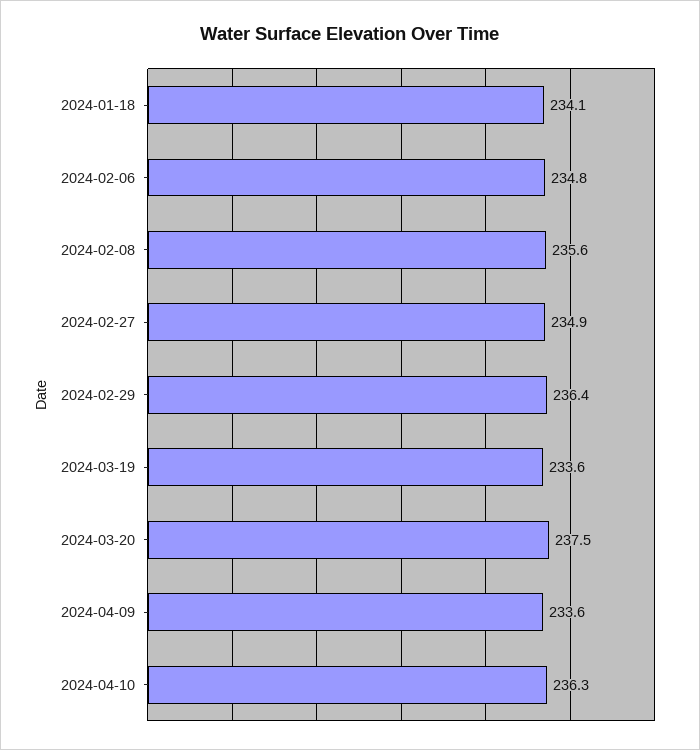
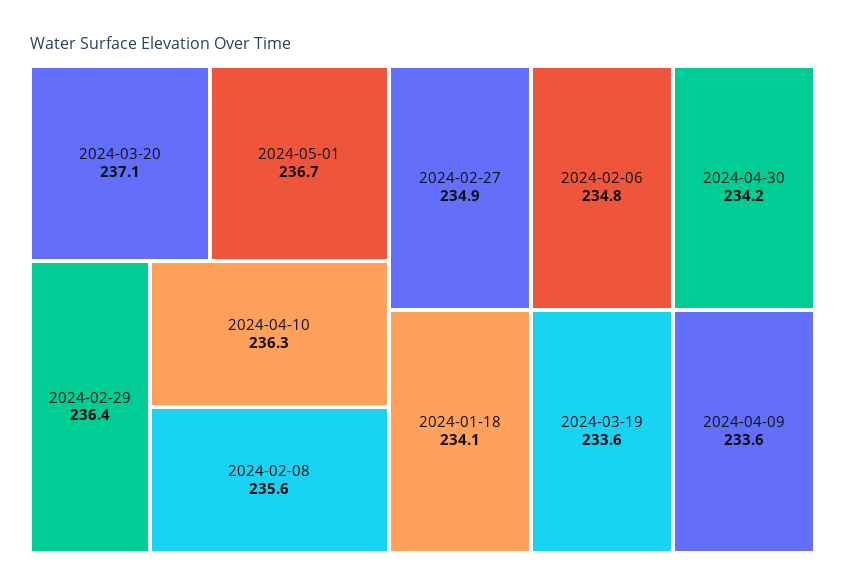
2024-03-20: 237.5 -> 237.1
2024-05-01: none -> 236.7
2024-04-30: none -> 234.2

